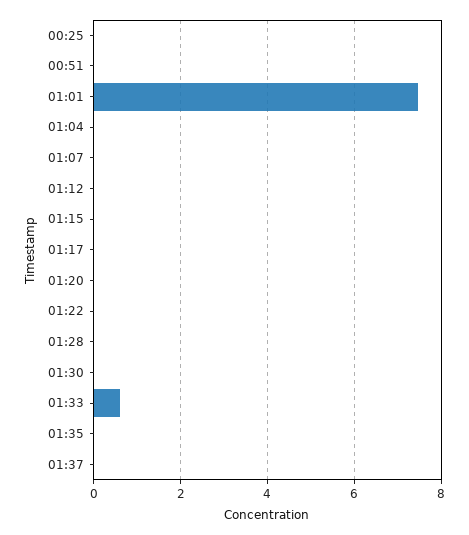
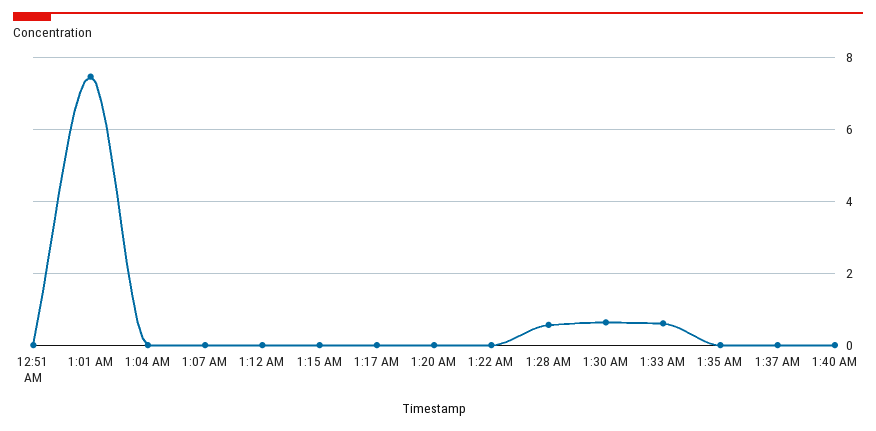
00:25: 0 -> none
01:28: 0 -> 0.6
01:30: 0 -> 0.6
1:40 AM: none -> 0

